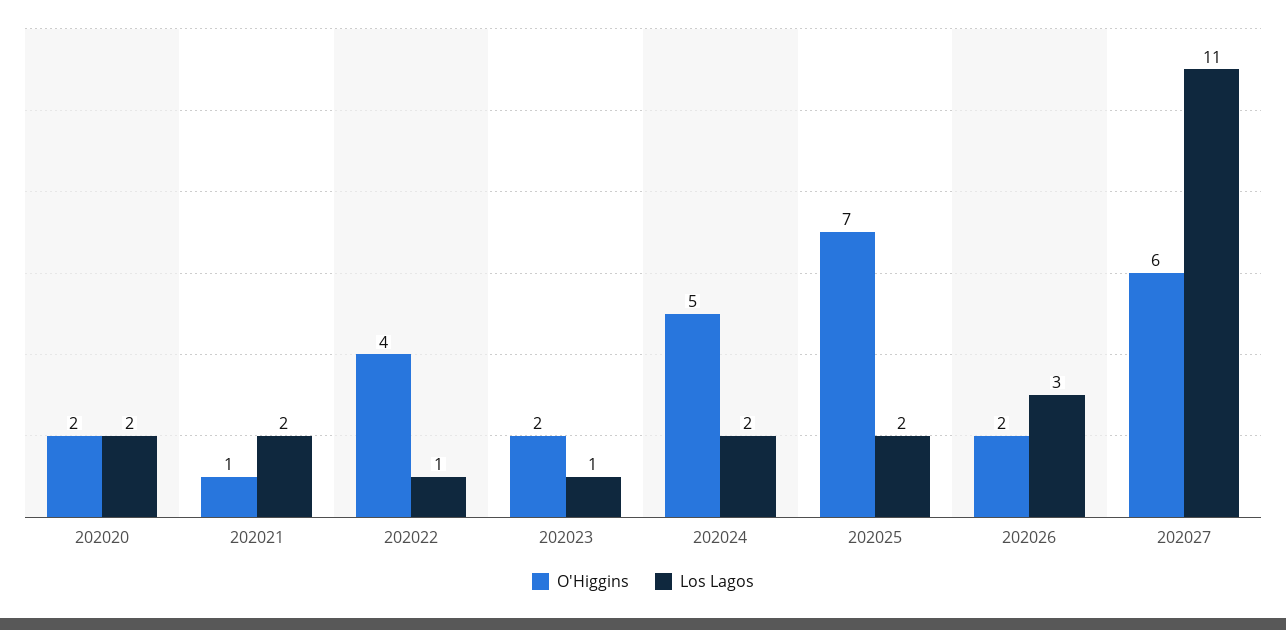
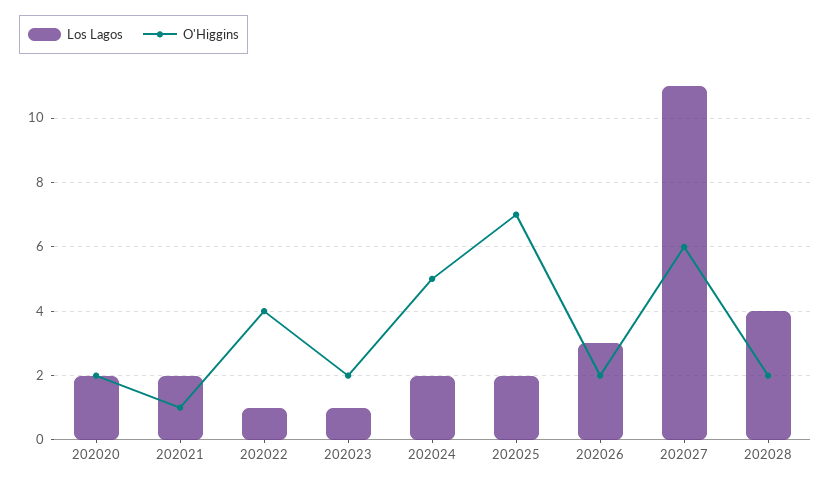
Los Lagos, 202028: none -> 4
O'Higgins, 202028: none -> 2

